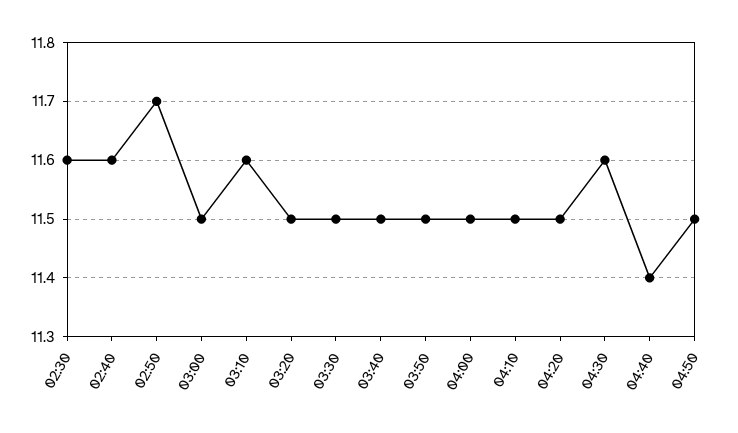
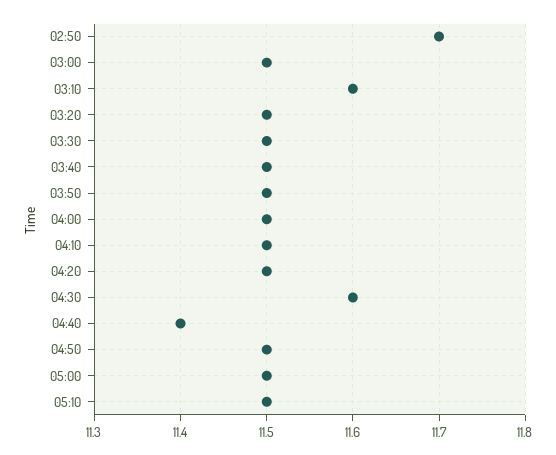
02:30: 11.6 -> none
02:40: 11.6 -> none
05:00: none -> 11.5
05:10: none -> 11.5

